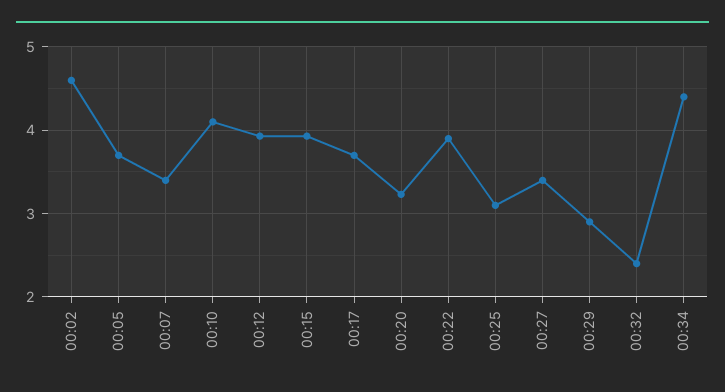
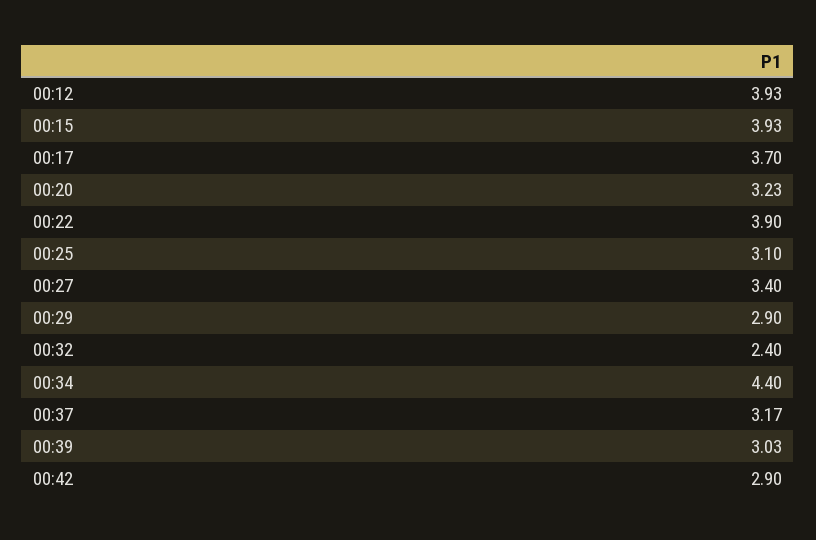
00:02: 4.6 -> none
00:05: 3.7 -> none
00:07: 3.4 -> none
00:10: 4.1 -> none
00:37: none -> 3.17
00:39: none -> 3.03
00:42: none -> 2.9

